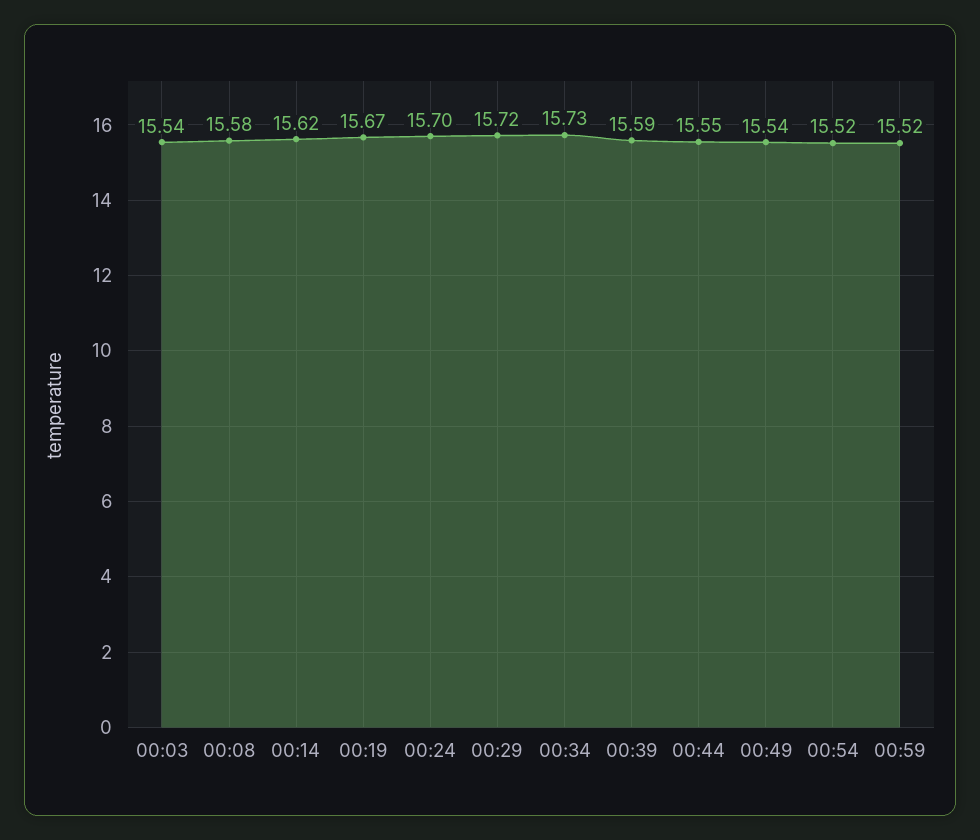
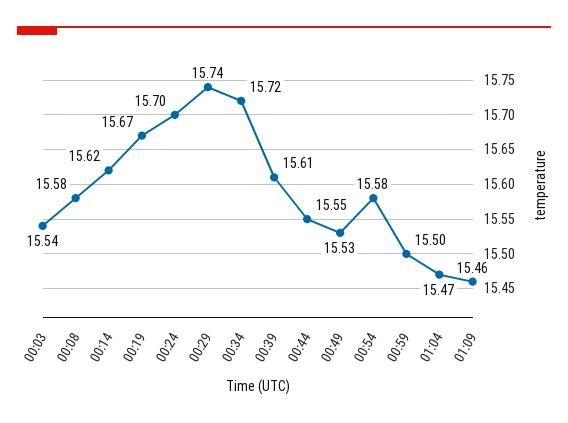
00:29: 15.72 -> 15.74
00:34: 15.73 -> 15.72
00:39: 15.59 -> 15.61
00:49: 15.54 -> 15.53
00:54: 15.52 -> 15.58
00:59: 15.52 -> 15.5
01:04: none -> 15.47
01:09: none -> 15.46

